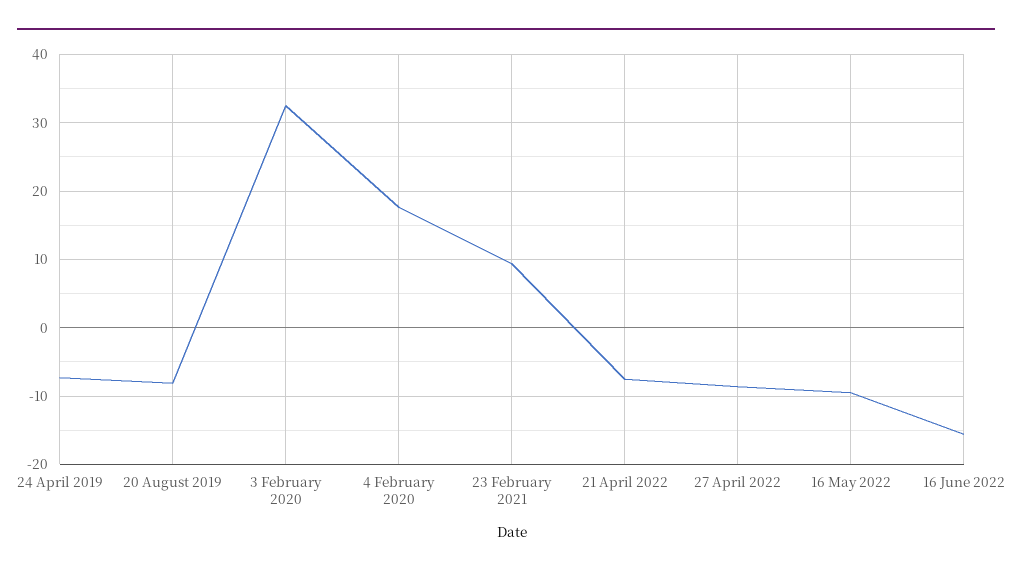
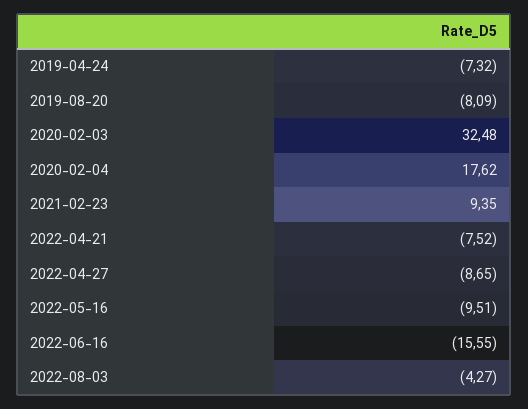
2022-08-03: none -> -4.27

